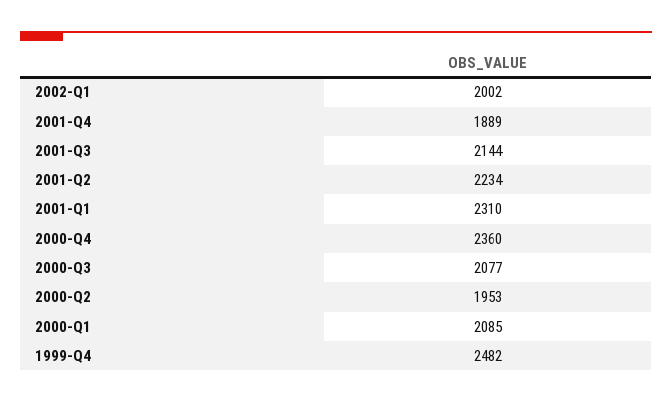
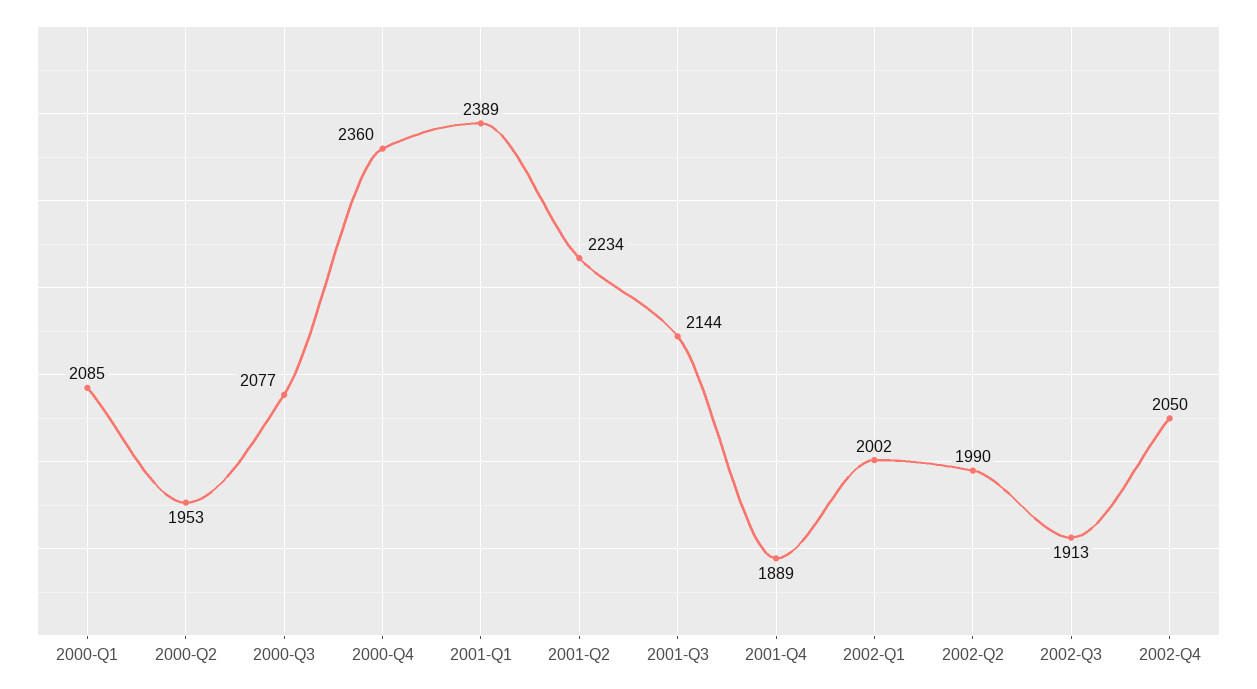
2001-Q1: 2310 -> 2389
1999-Q4: 2482 -> none
2002-Q2: none -> 1990
2002-Q3: none -> 1913
2002-Q4: none -> 2050

